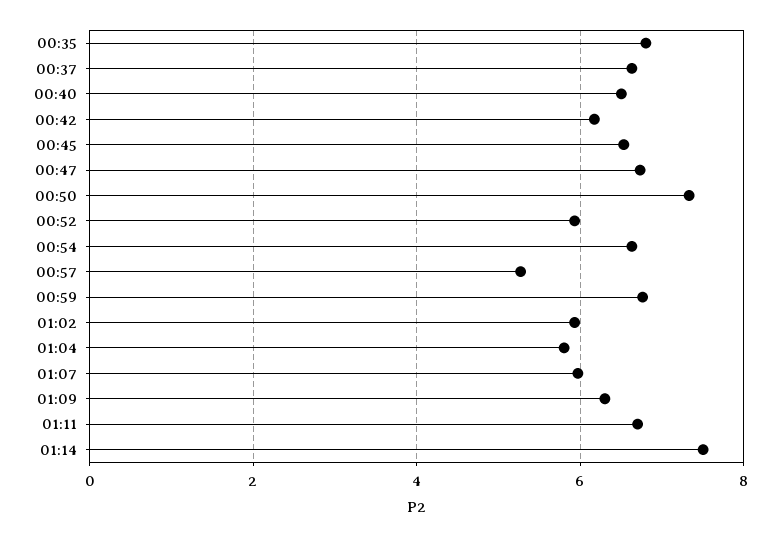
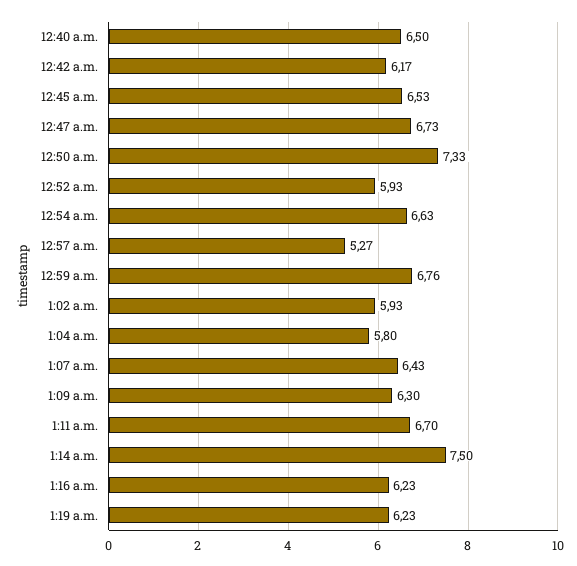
00:35: 6.8 -> none
00:37: 6.6 -> none
01:07: 6 -> 6.43
1:16 a.m.: none -> 6.23
1:19 a.m.: none -> 6.23

